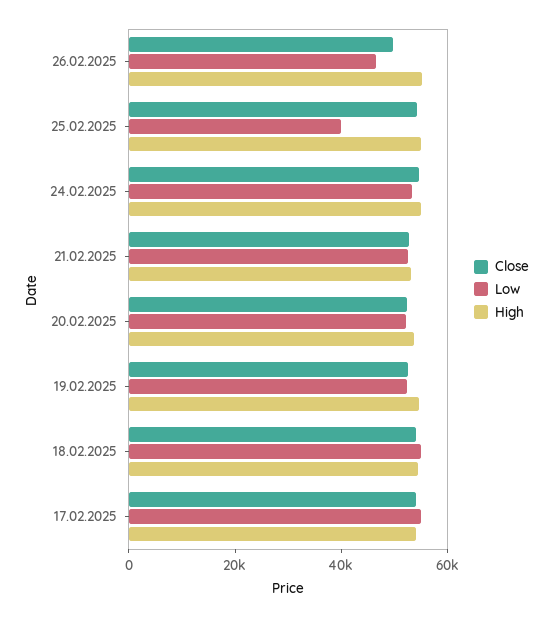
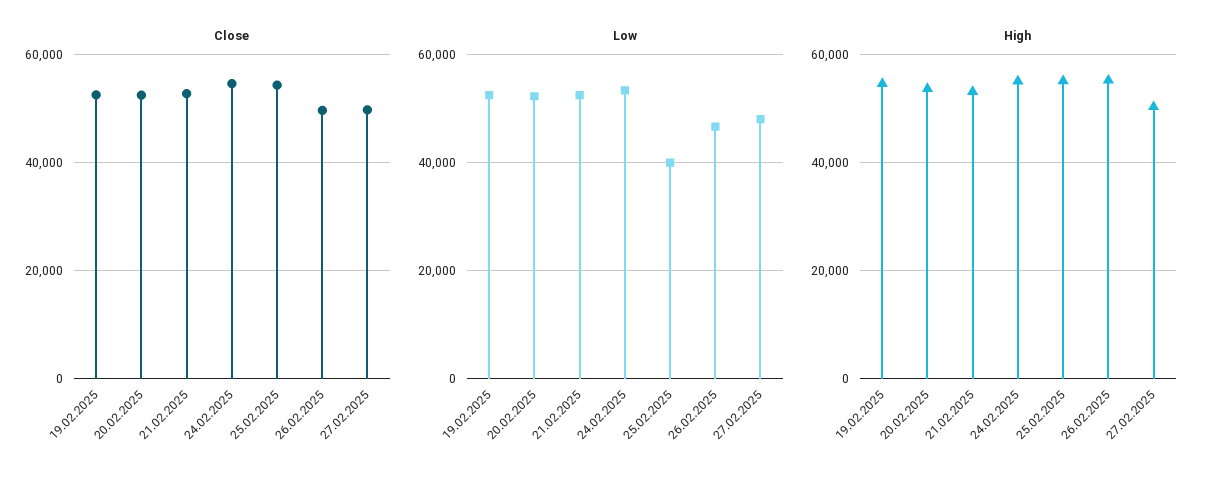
Close, 18.02.2025: 55000 -> none
Low, 18.02.2025: 55000 -> none
High, 18.02.2025: 55000 -> none
Close, 17.02.2025: 55000 -> none
Low, 17.02.2025: 55000 -> none
High, 17.02.2025: 55000 -> none
Close, 27.02.2025: none -> 50000
Low, 27.02.2025: none -> 48000
High, 27.02.2025: none -> 50000

